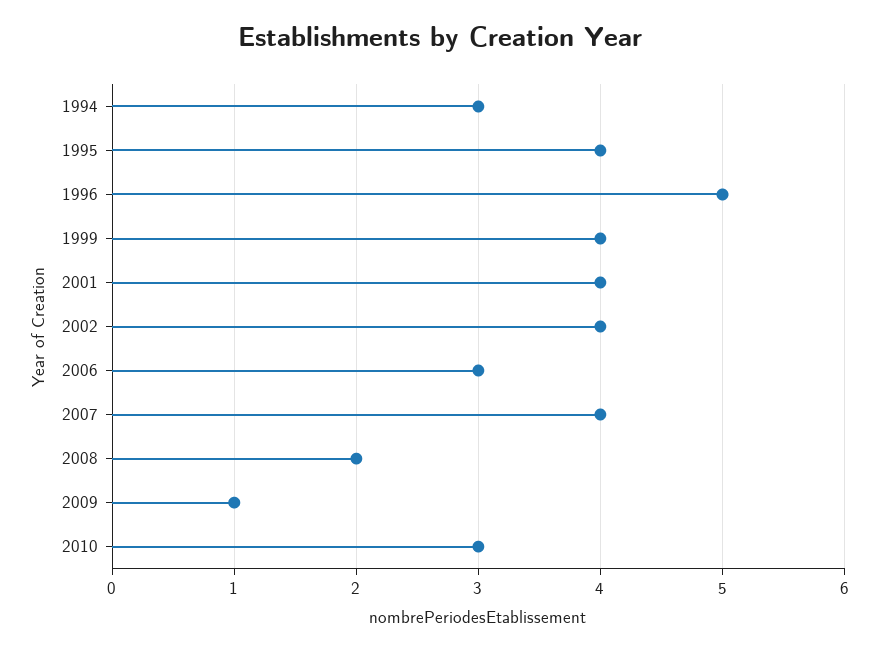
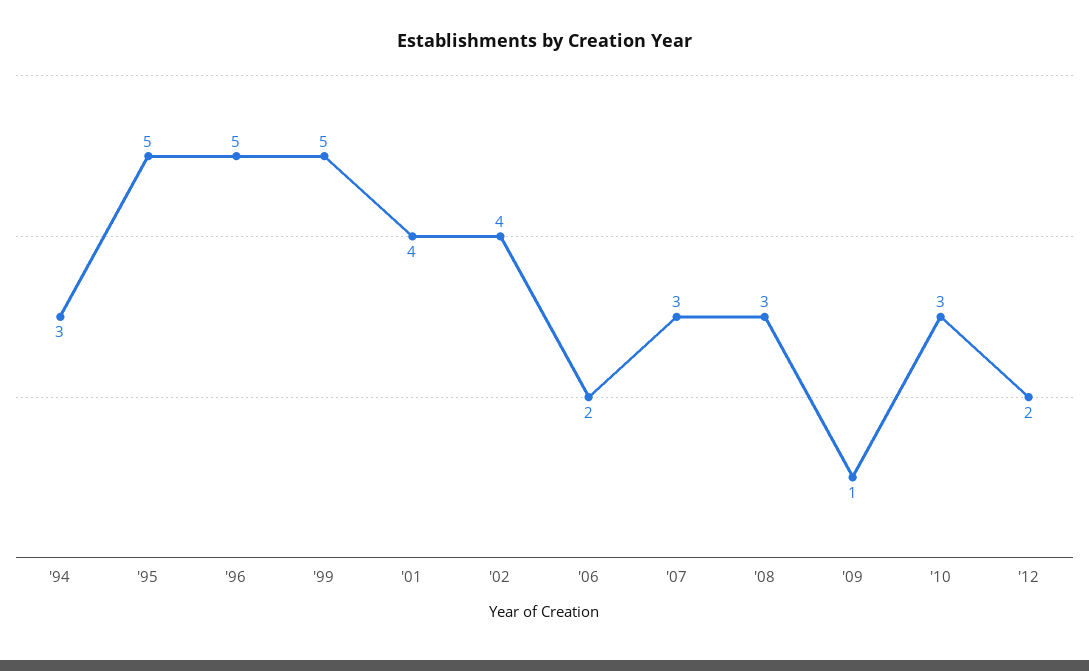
1995: 4 -> 5
1999: 4 -> 5
2006: 3 -> 2
2007: 4 -> 3
2008: 2 -> 3
'12: none -> 2

